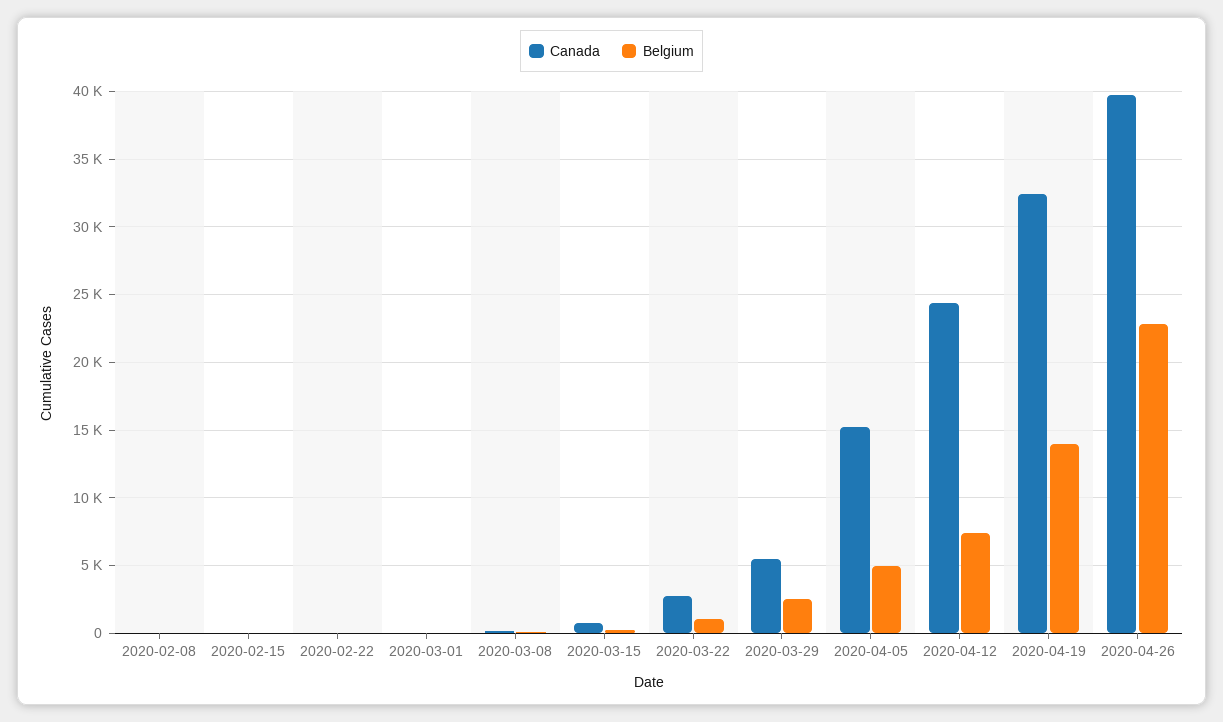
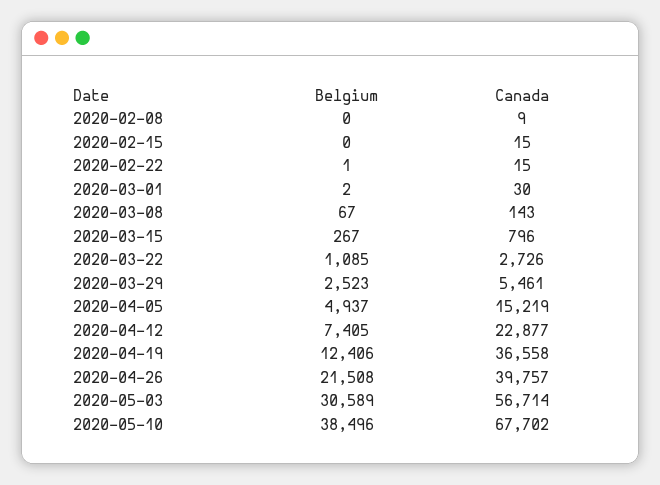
Canada, 2020-04-12: 24500 -> 22877
Canada, 2020-04-19: 32500 -> 36558
Belgium, 2020-04-19: 14000 -> 12406
Belgium, 2020-04-26: 23000 -> 21508
Belgium, 2020-05-03: none -> 30589
Canada, 2020-05-03: none -> 56714
Belgium, 2020-05-10: none -> 38496
Canada, 2020-05-10: none -> 67702

